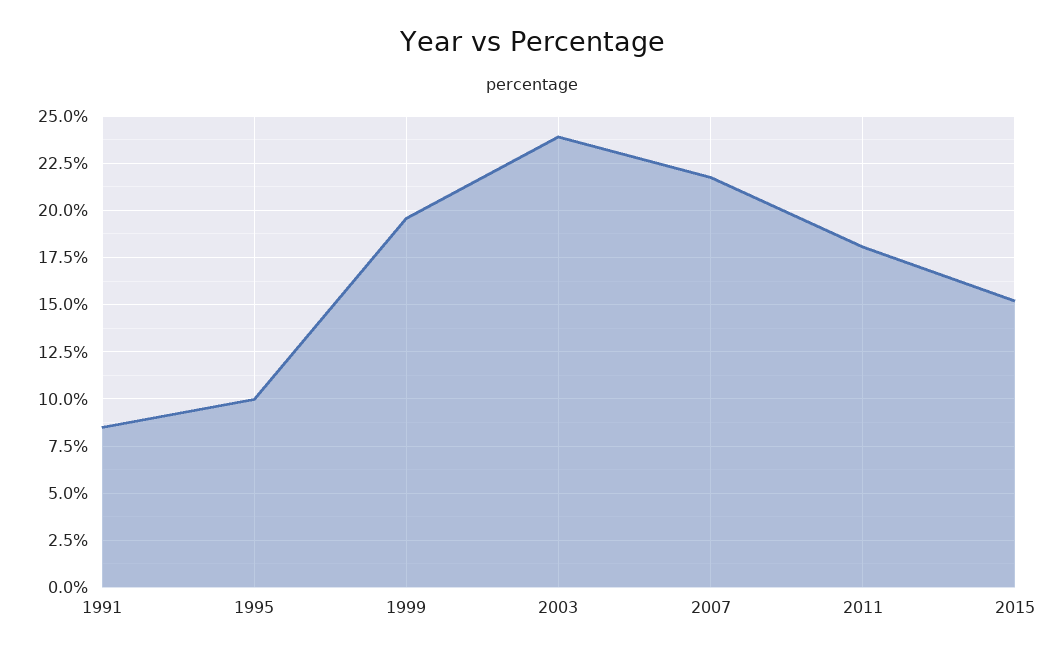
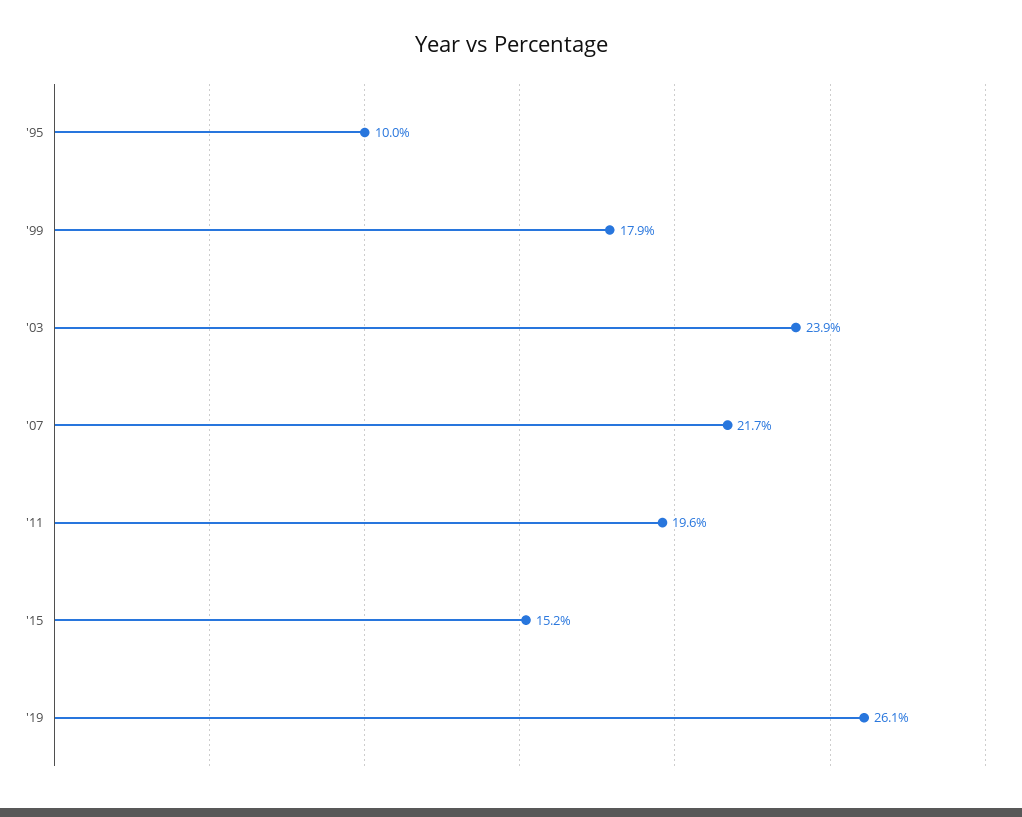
1991: 8.5 -> none
1999: 19.5 -> 17.9
2011: 18 -> 19.6
'19: none -> 26.1

